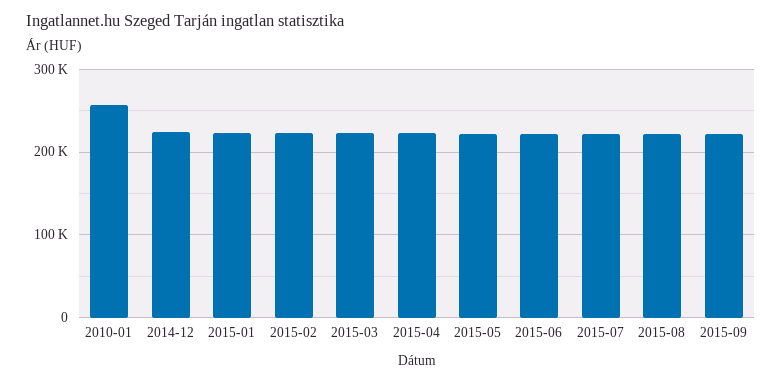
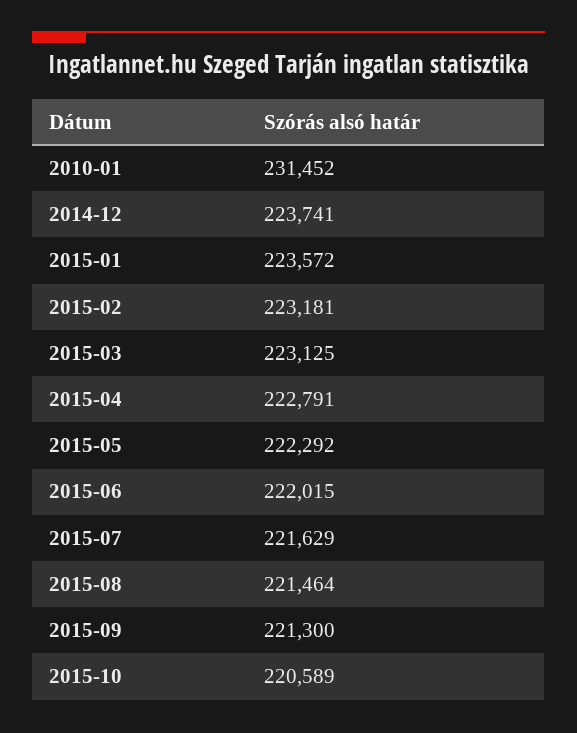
2010-01: 260000 -> 231452
2015-10: none -> 220589

